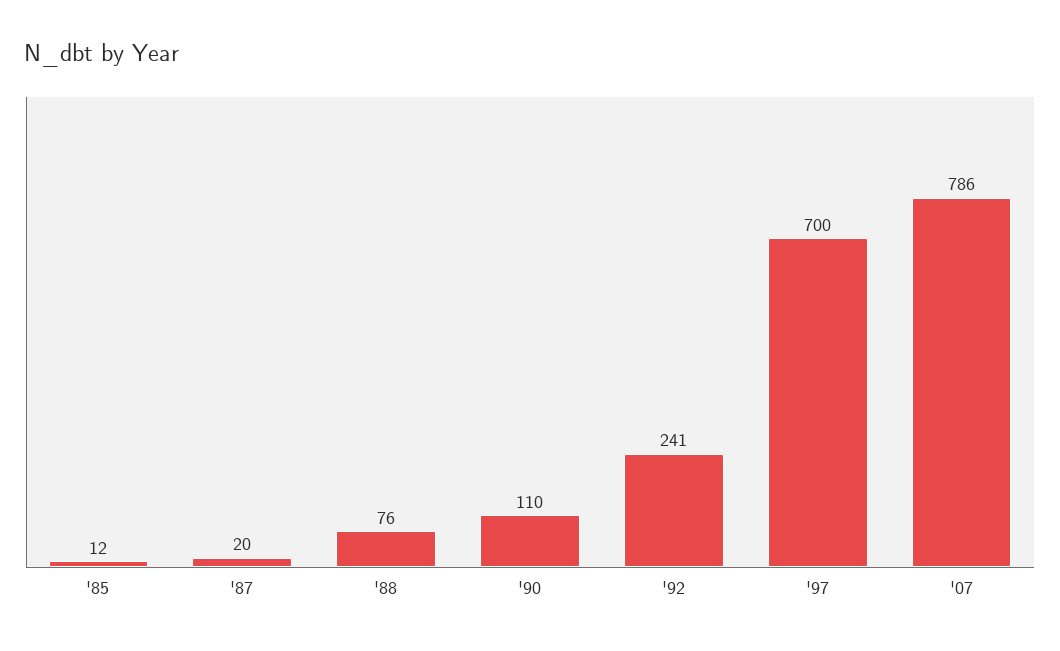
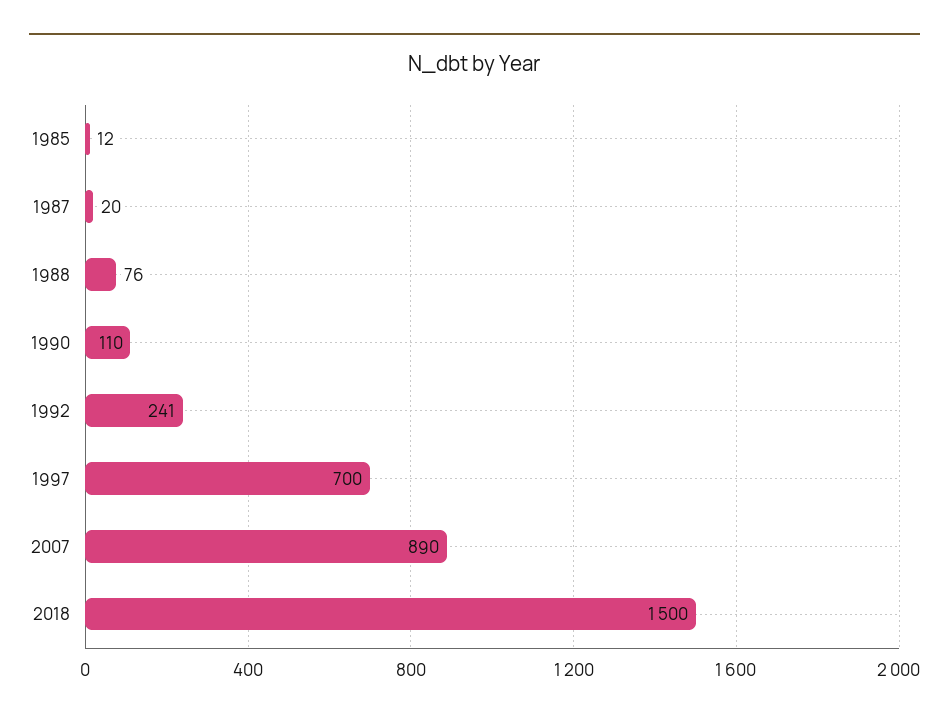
'07: 786 -> 890
2018: none -> 1500

